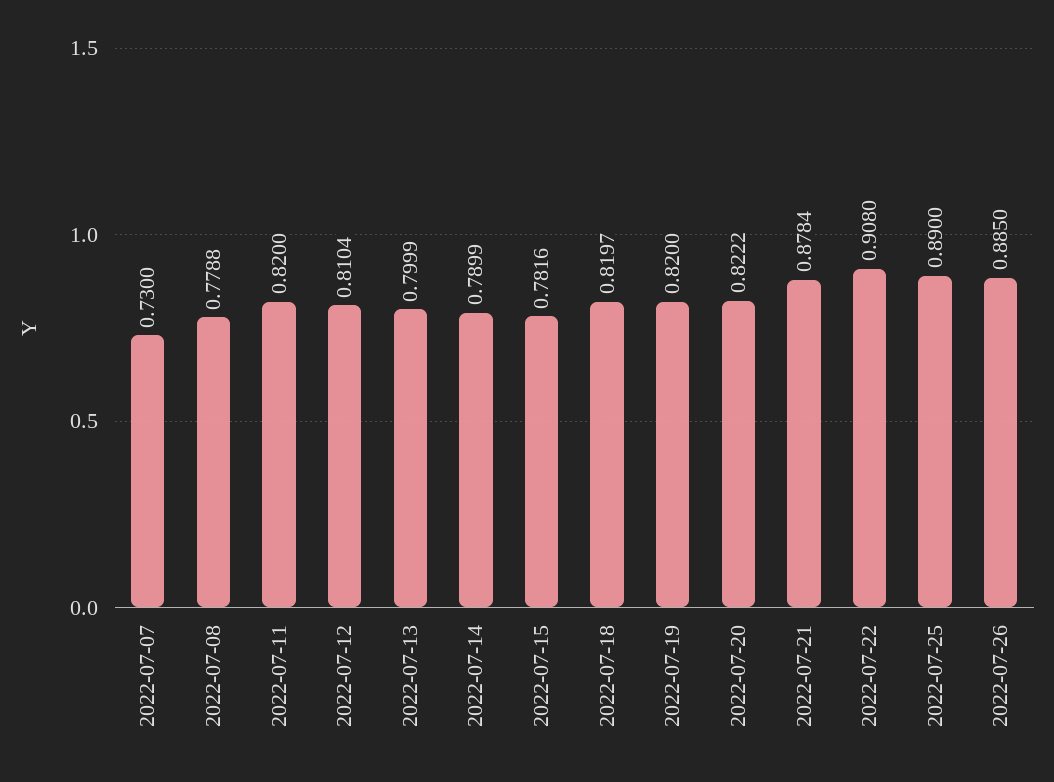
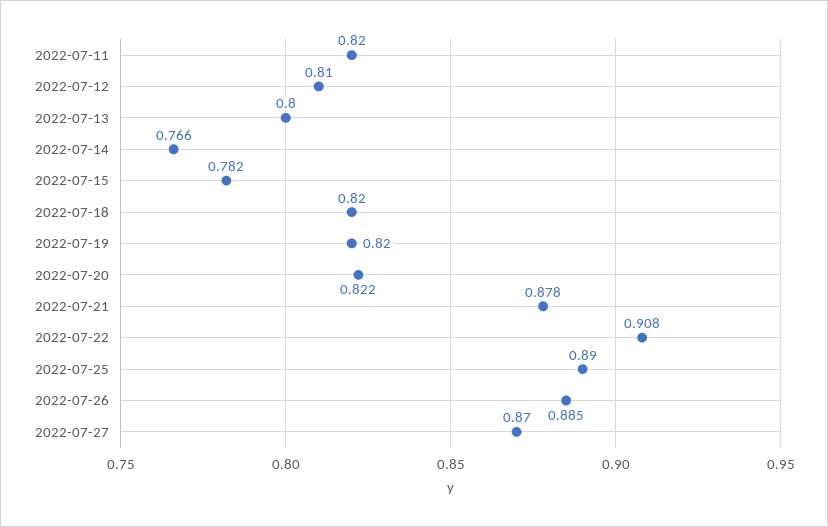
2022-07-07: 0.73 -> none
2022-07-08: 0.7788 -> none
2022-07-14: 0.7899 -> 0.766
2022-07-27: none -> 0.87

